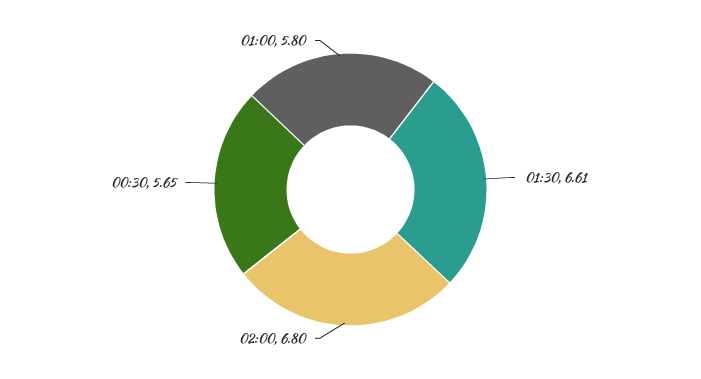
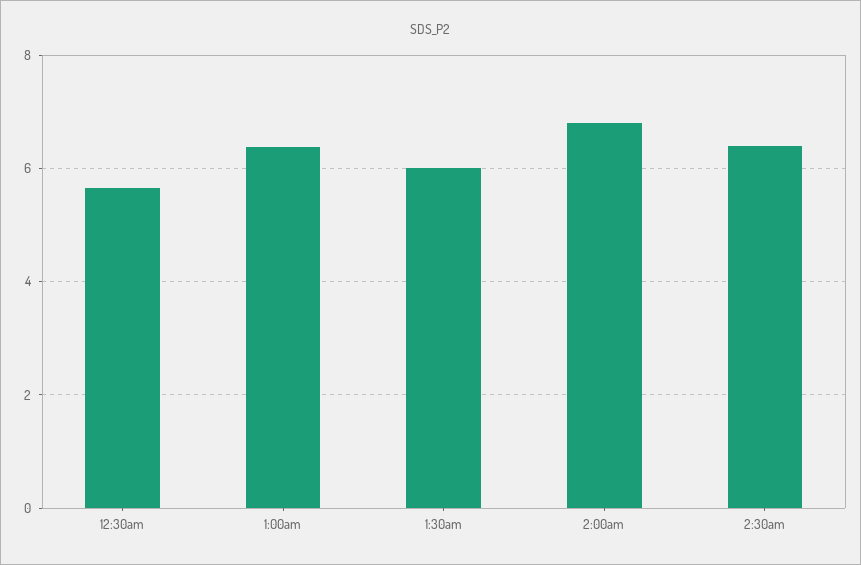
01:30: 6.61 -> 6
01:00: 5.8 -> 6.4
2:30am: none -> 6.4

